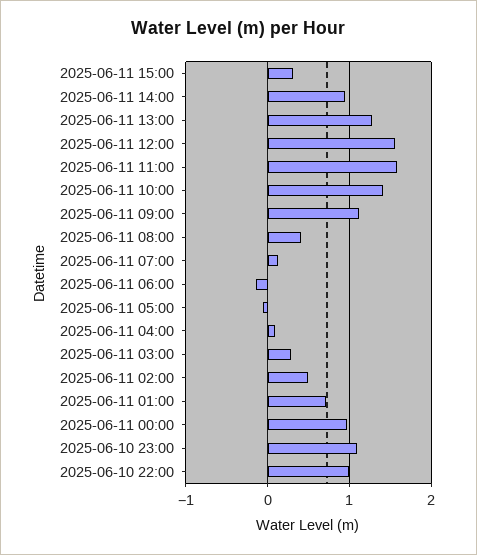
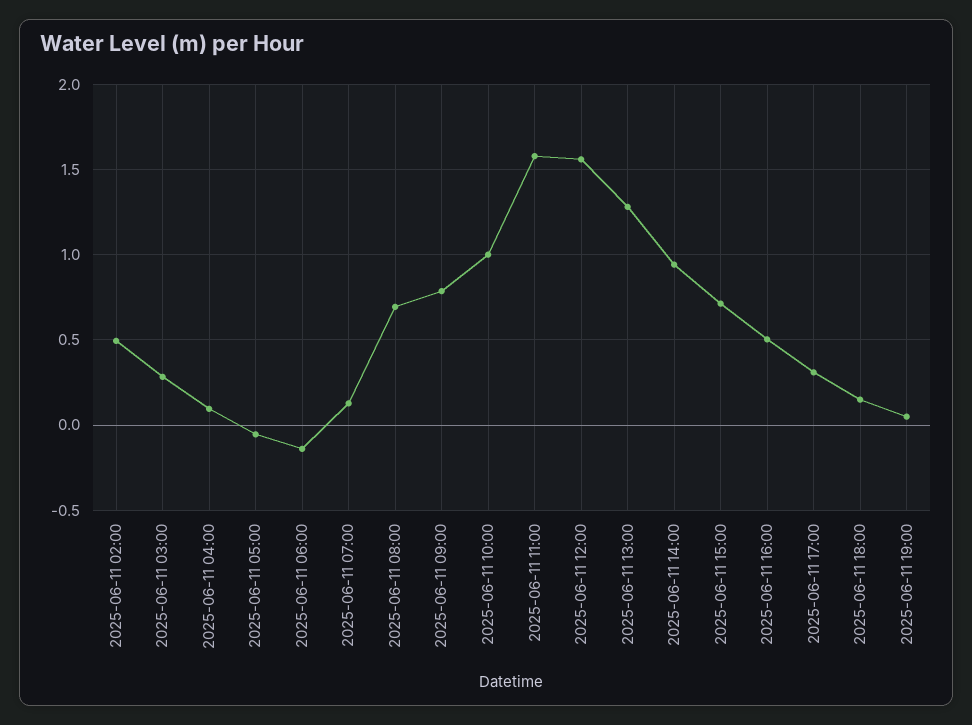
2025-06-11 15:00: 0.3 -> 0.7
2025-06-11 10:00: 1.4 -> 1
2025-06-11 09:00: 1.1 -> 0.8
2025-06-11 08:00: 0.4 -> 0.7
2025-06-11 01:00: 0.7 -> none
2025-06-11 00:00: 1 -> none
2025-06-10 23:00: 1.1 -> none
2025-06-10 22:00: 1 -> none
2025-06-11 16:00: none -> 0.5
2025-06-11 17:00: none -> 0.3
2025-06-11 18:00: none -> 0.15
2025-06-11 19:00: none -> 0.05

